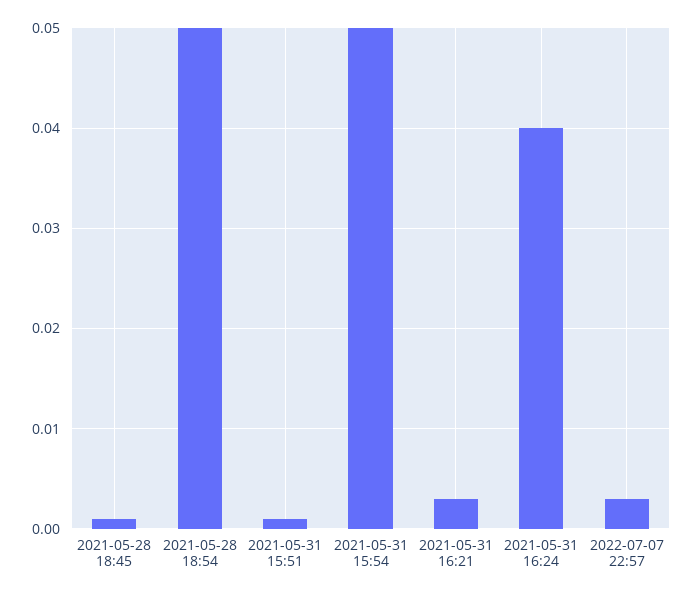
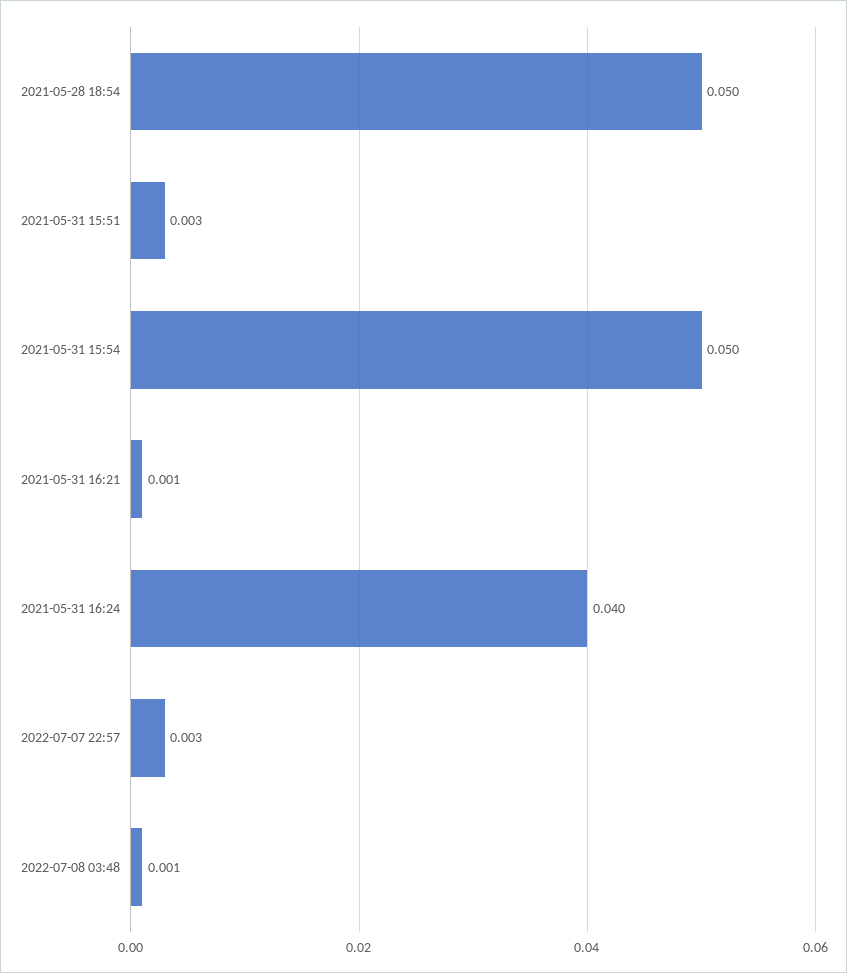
2021-05-28 18:45: 0.001 -> none
2021-05-31 15:51: 0.001 -> 0.003
2021-05-31 16:21: 0.003 -> 0.001
2022-07-08 03:48: none -> 0.001

